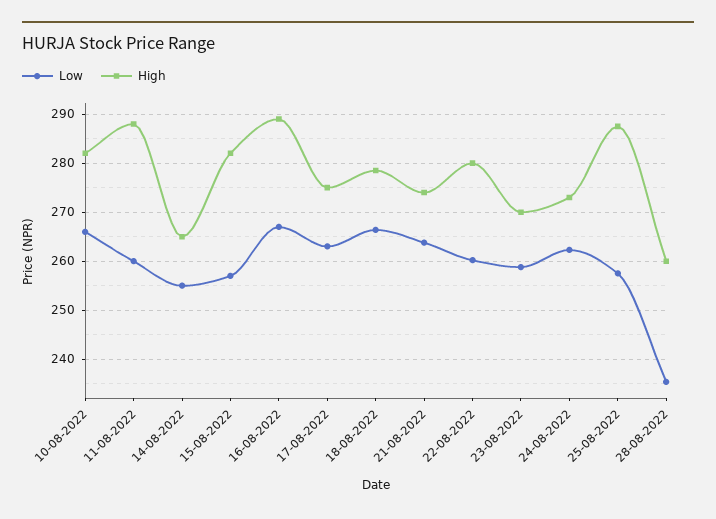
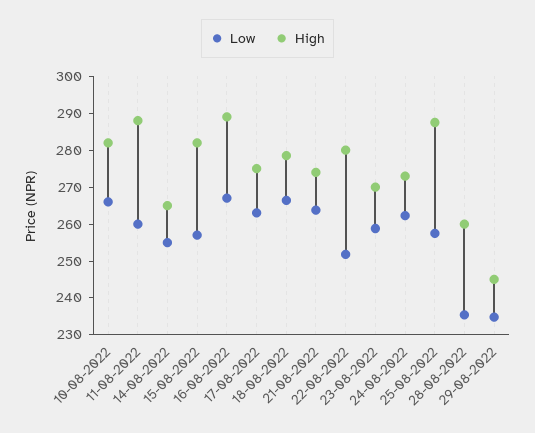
Low, 22-08-2022: 260 -> 252.5
Low, 29-08-2022: none -> 235
High, 29-08-2022: none -> 245

